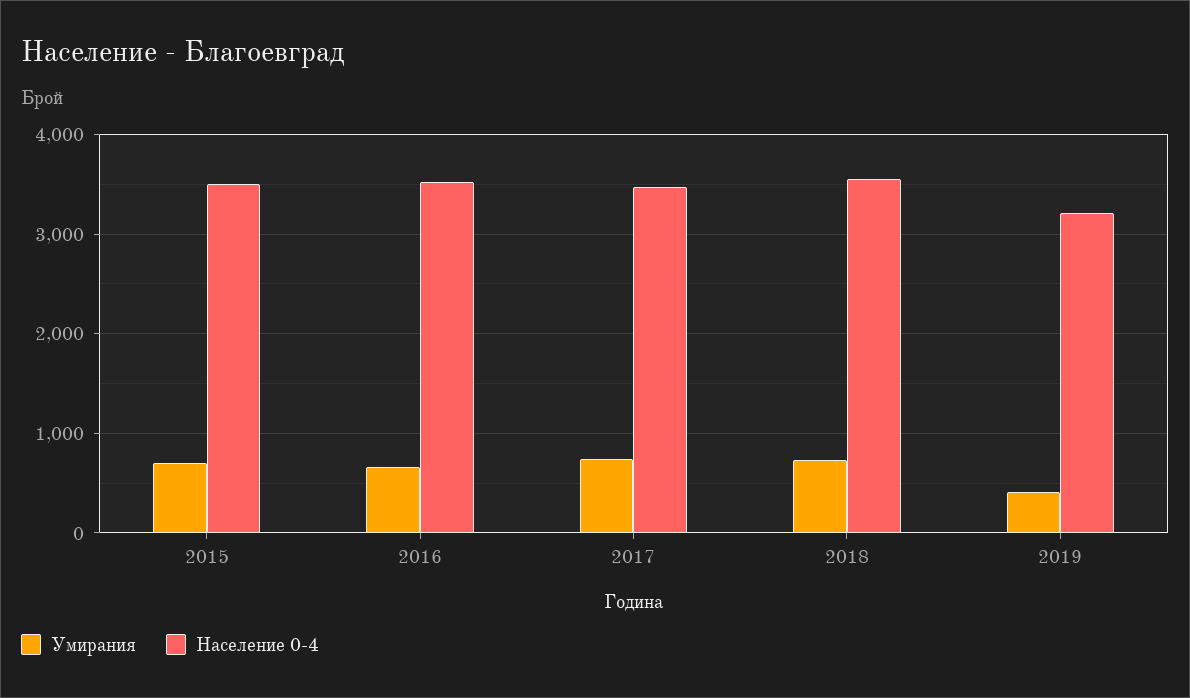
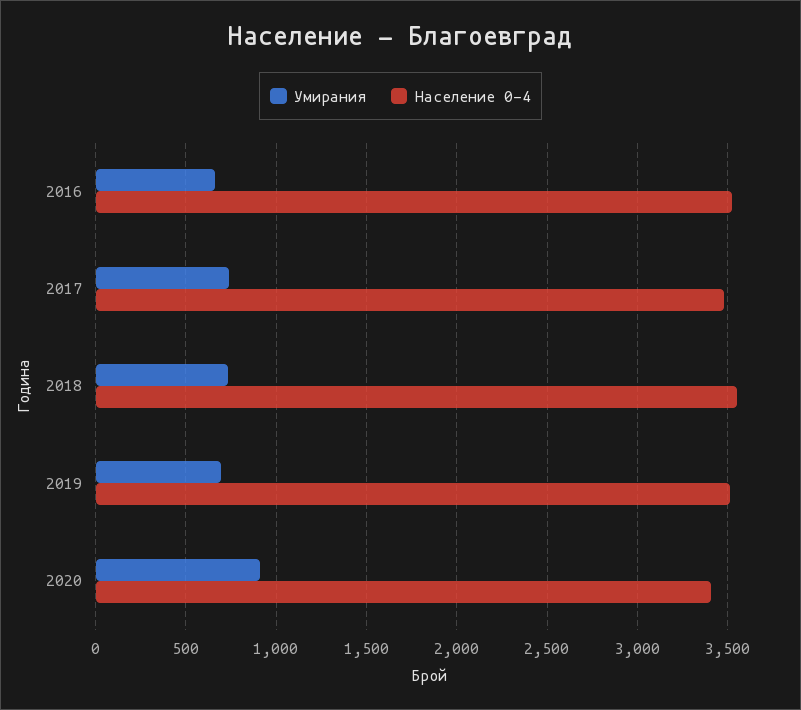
Умирания, 2015: 700 -> none
Население 0-4, 2015: 3500 -> none
Умирания, 2019: 400 -> 700
Население 0-4, 2019: 3200 -> 3500
Умирания, 2020: none -> 900
Население 0-4, 2020: none -> 3400

